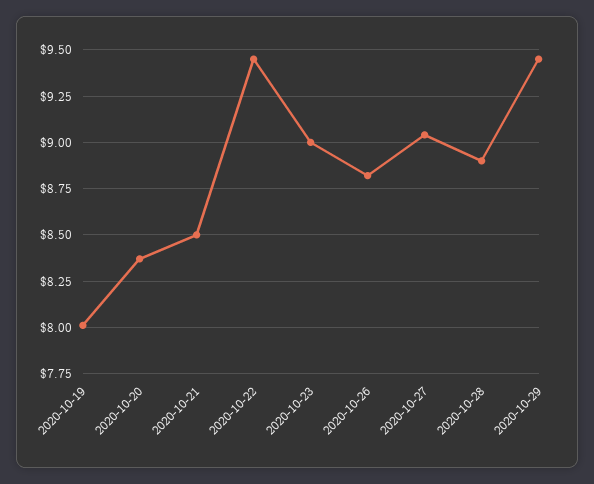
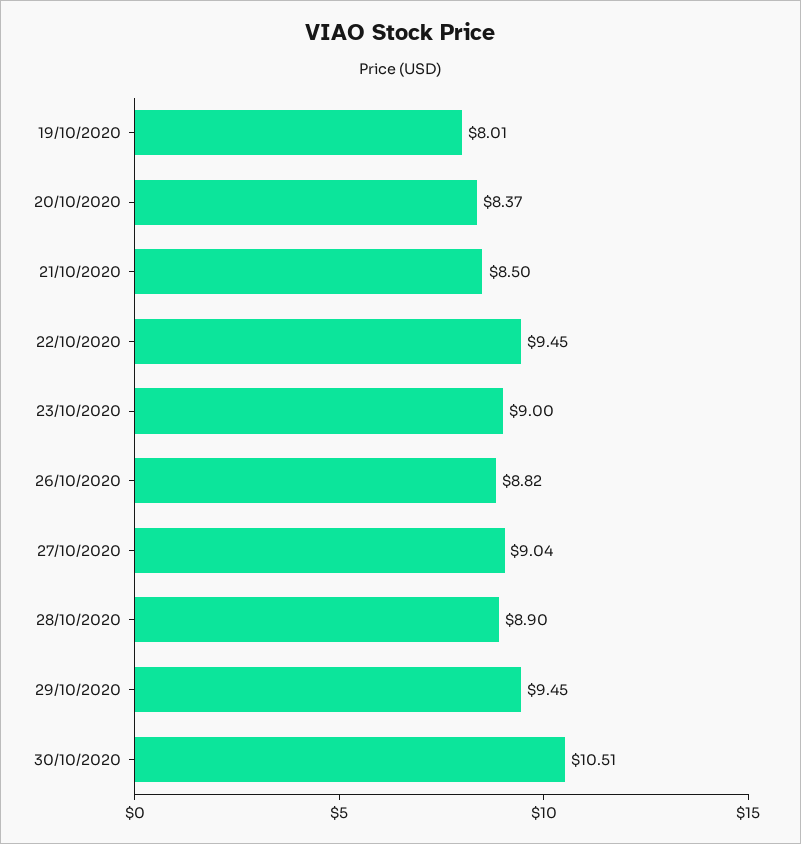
30/10/2020: none -> 10.51

